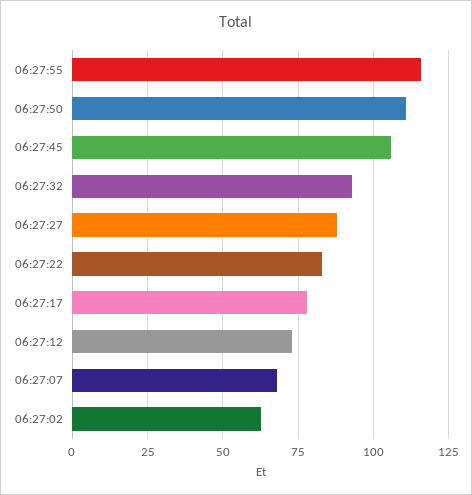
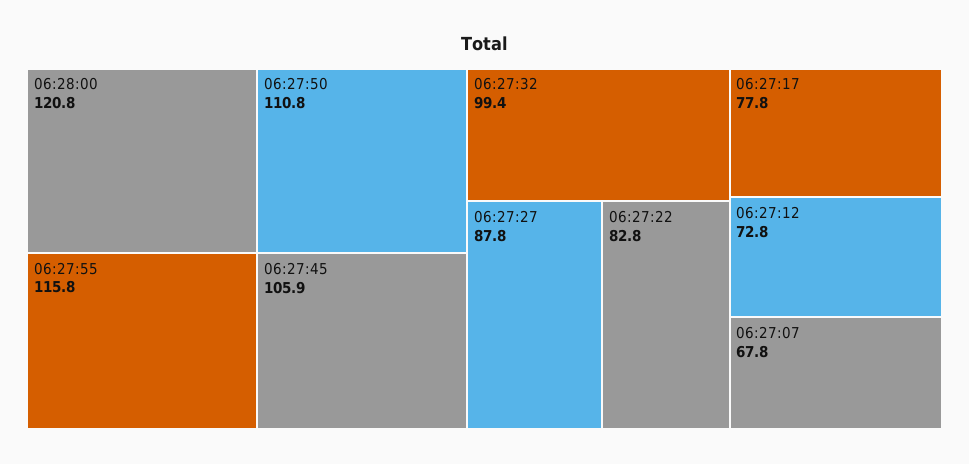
06:27:32: 92.5 -> 99.4
06:27:02: 62.5 -> none
06:28:00: none -> 120.8

